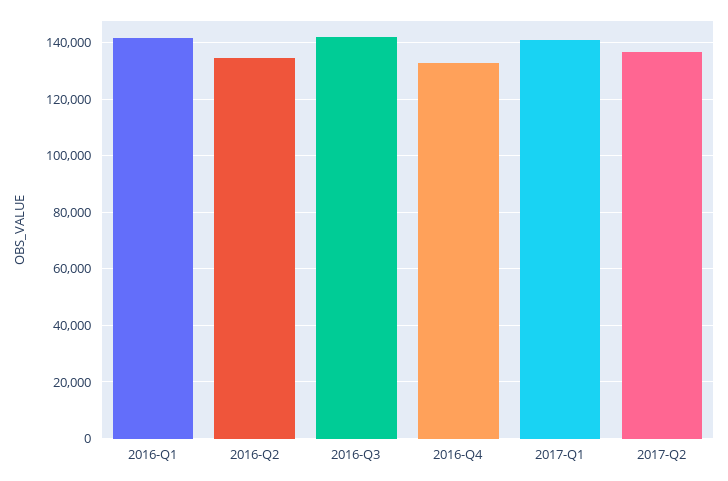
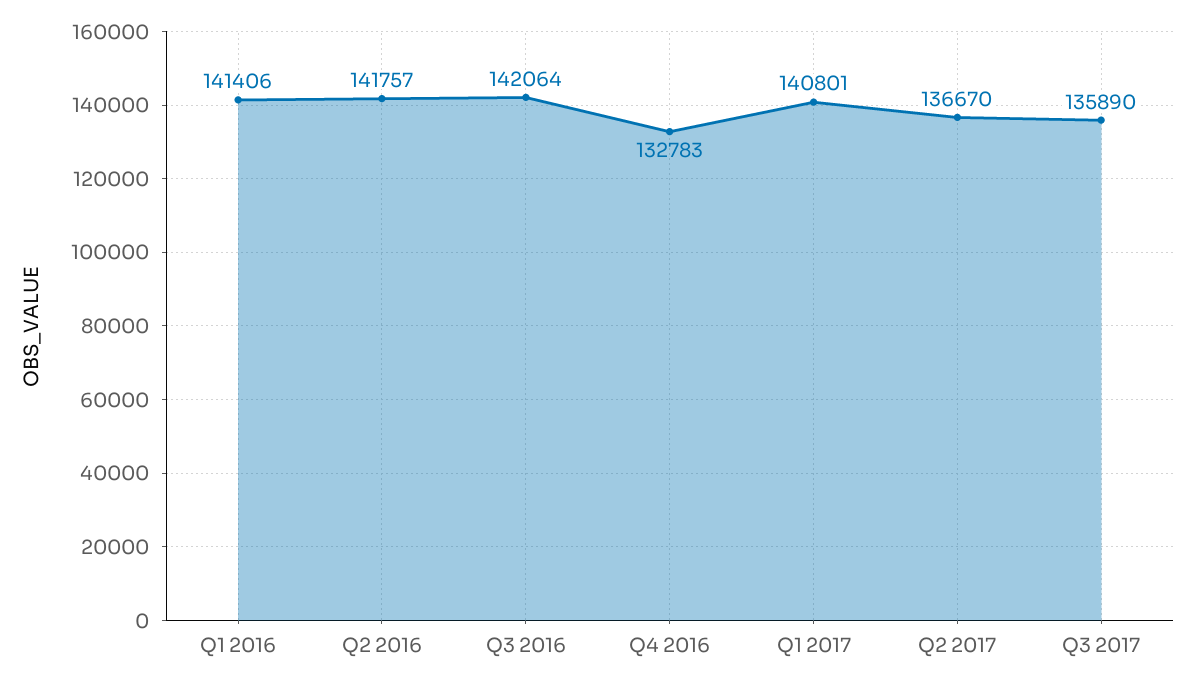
2016-Q2: 135000 -> 141757
Q3 2017: none -> 135890

